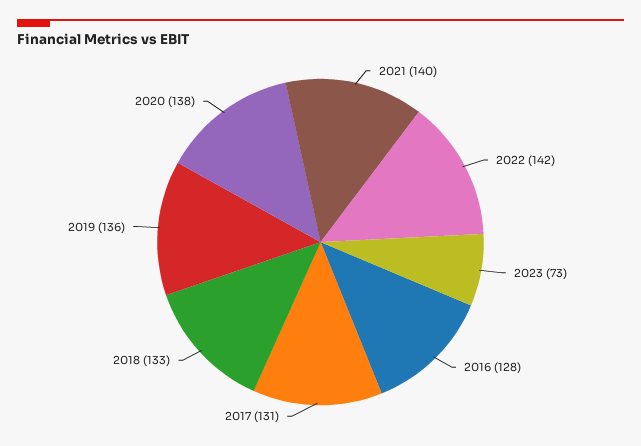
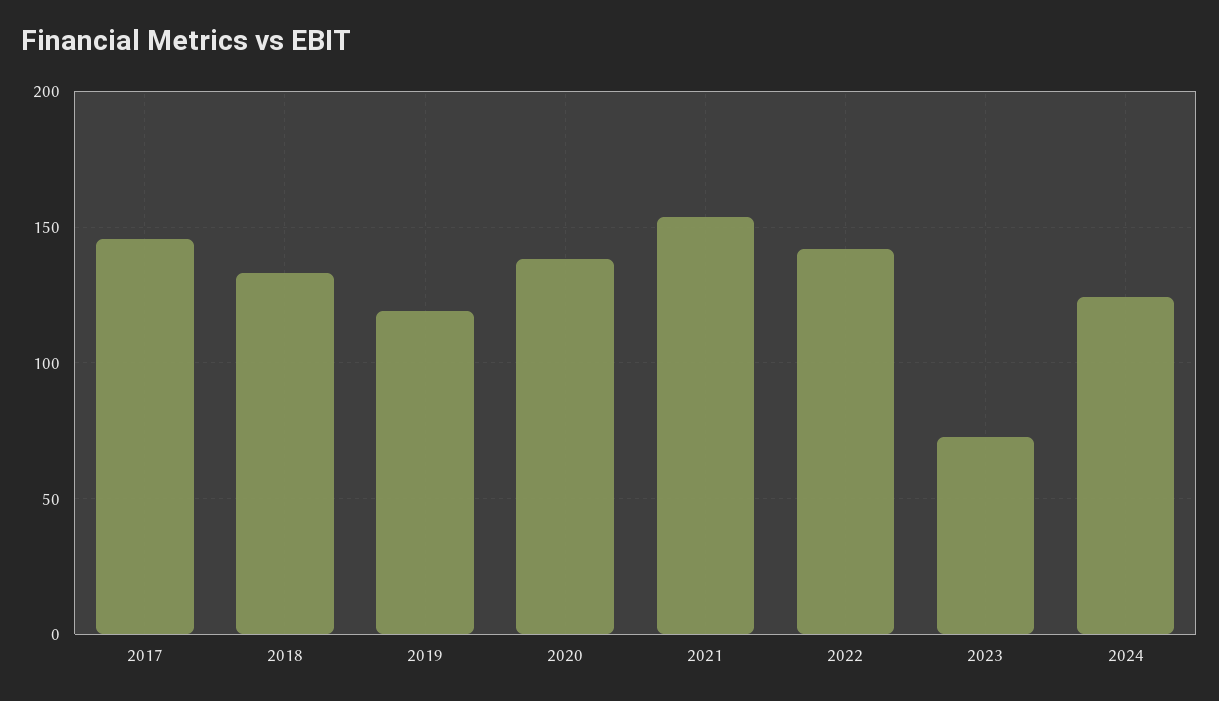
2021: 140 -> 155
2016: 128 -> none
2017: 131 -> 145
2019: 136 -> 120
2024: none -> 125

